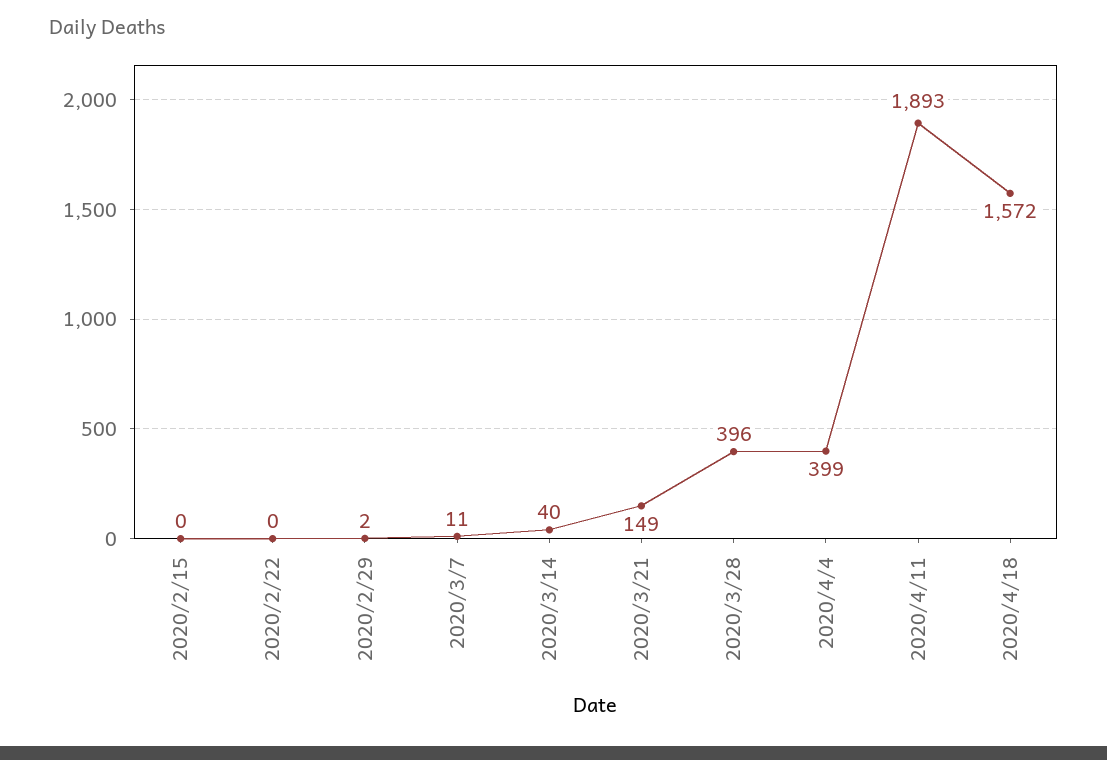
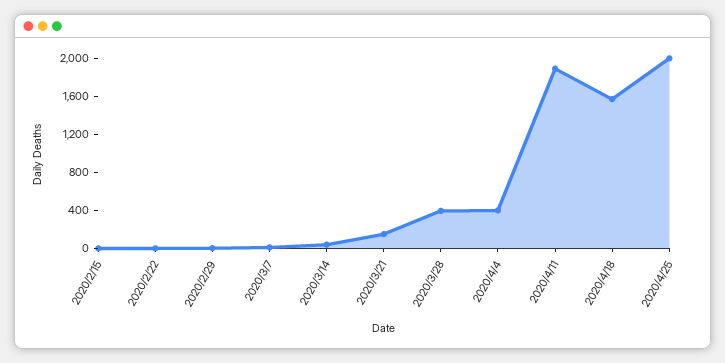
2020/4/25: none -> 2000

